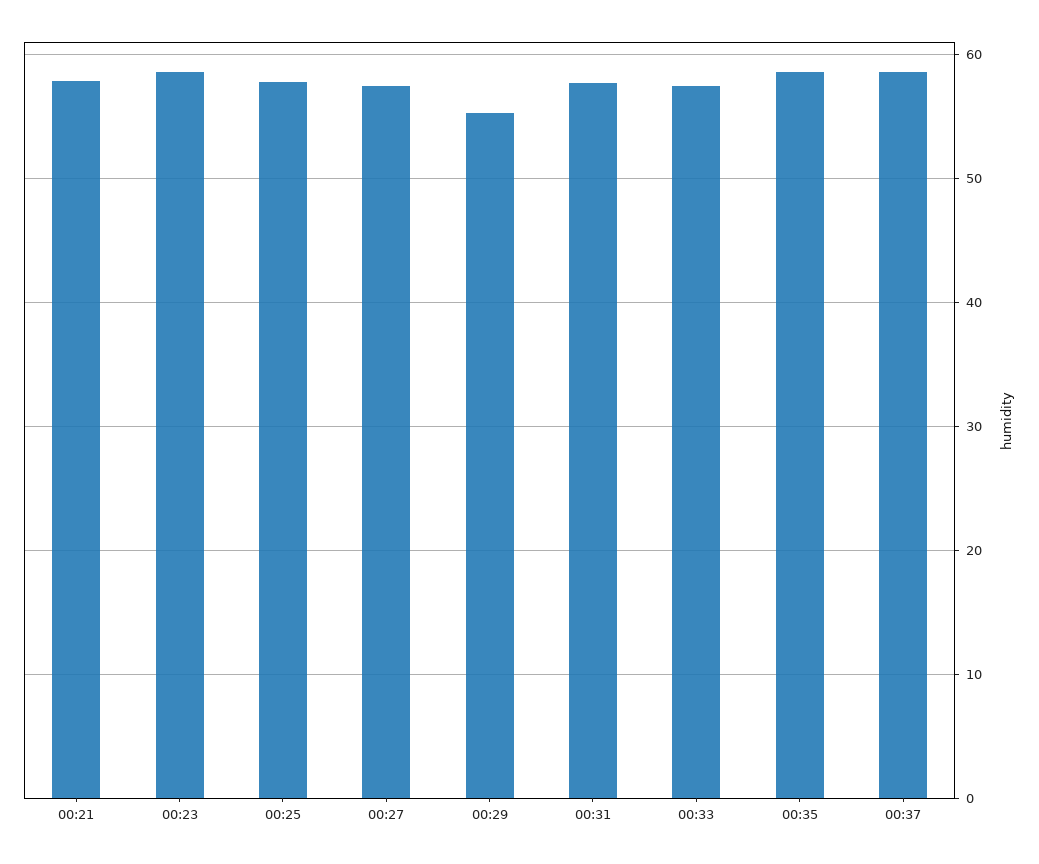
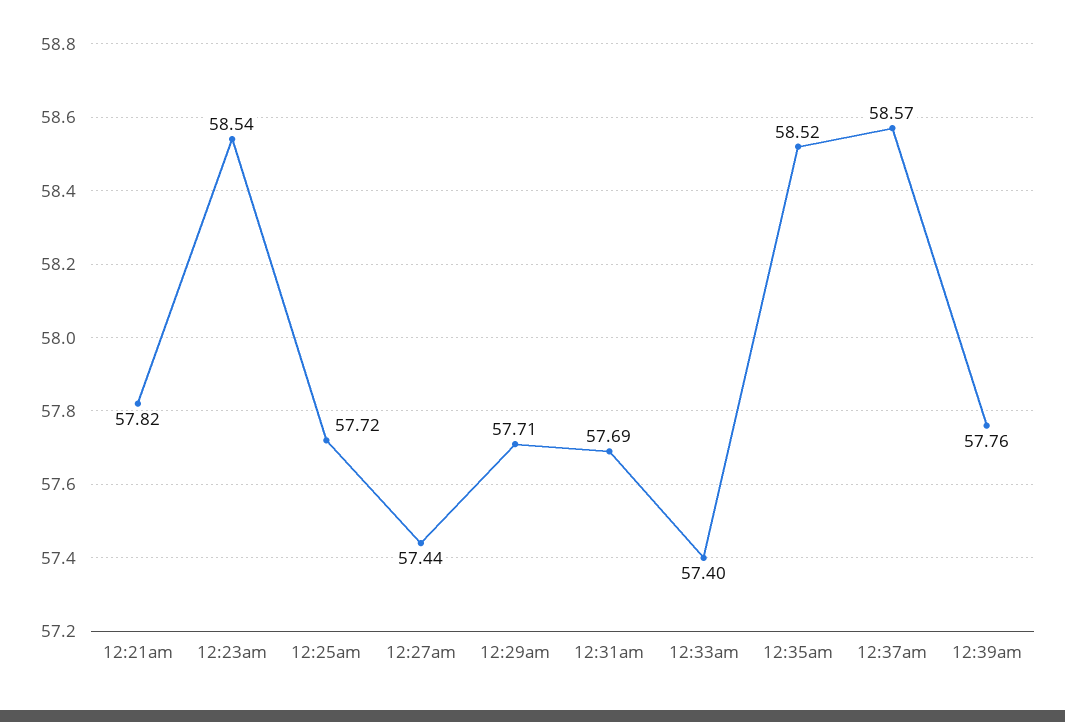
00:29: 55 -> 57.71
12:39am: none -> 57.76

